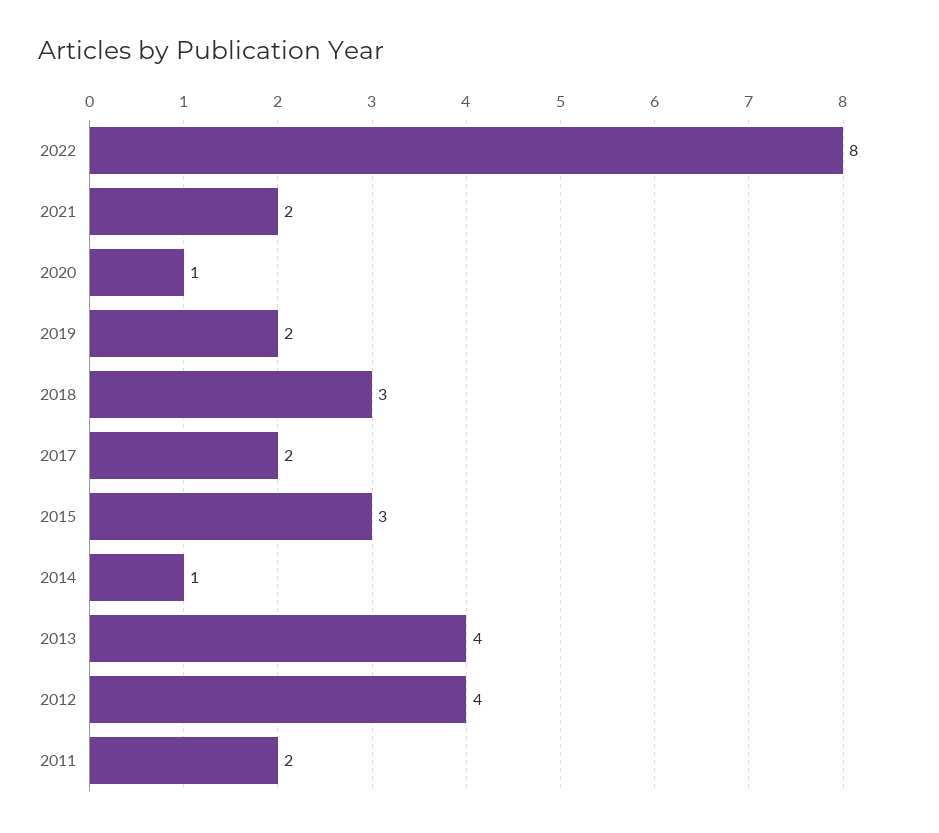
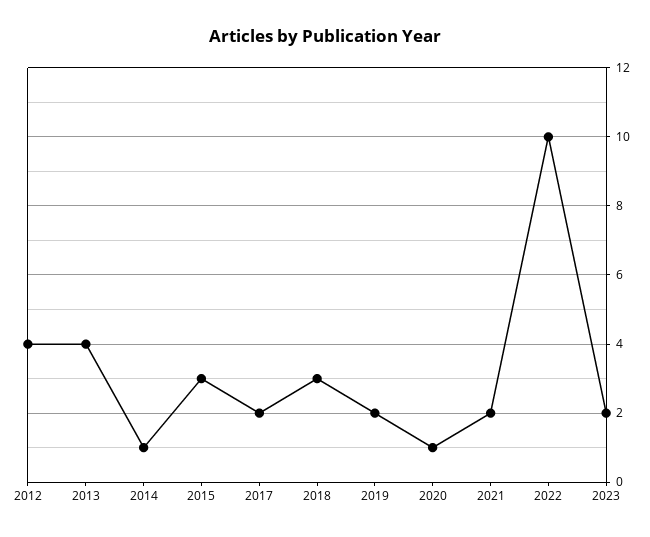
2022: 8 -> 10
2011: 2 -> none
2023: none -> 2

